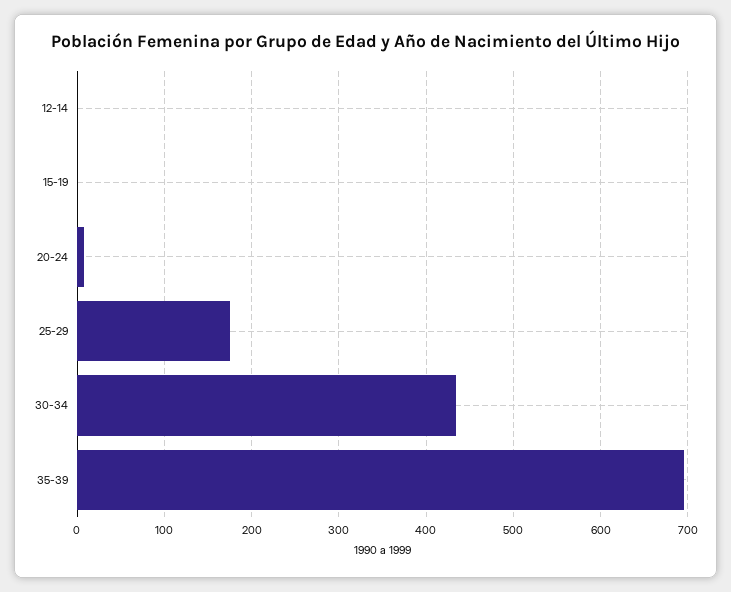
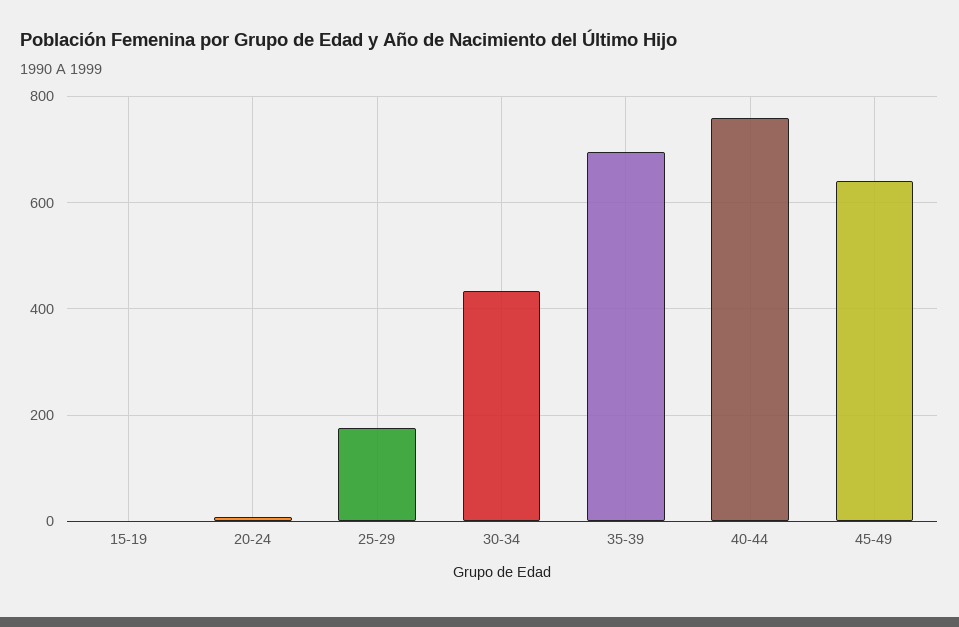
12-14: 0 -> none
40-44: none -> 760
45-49: none -> 640

